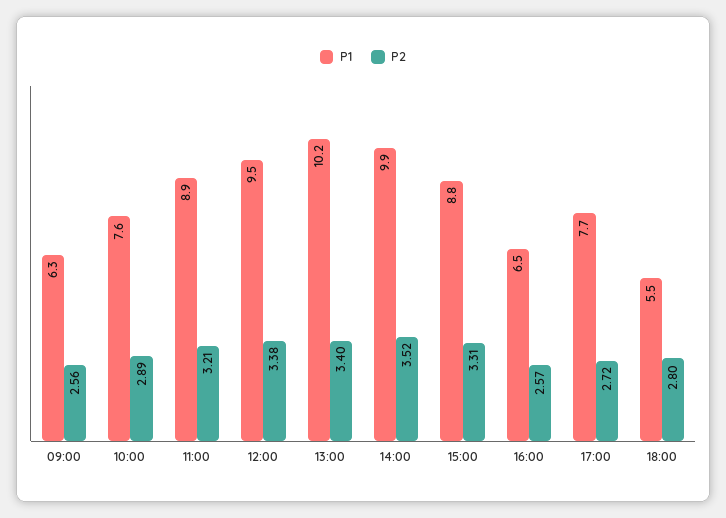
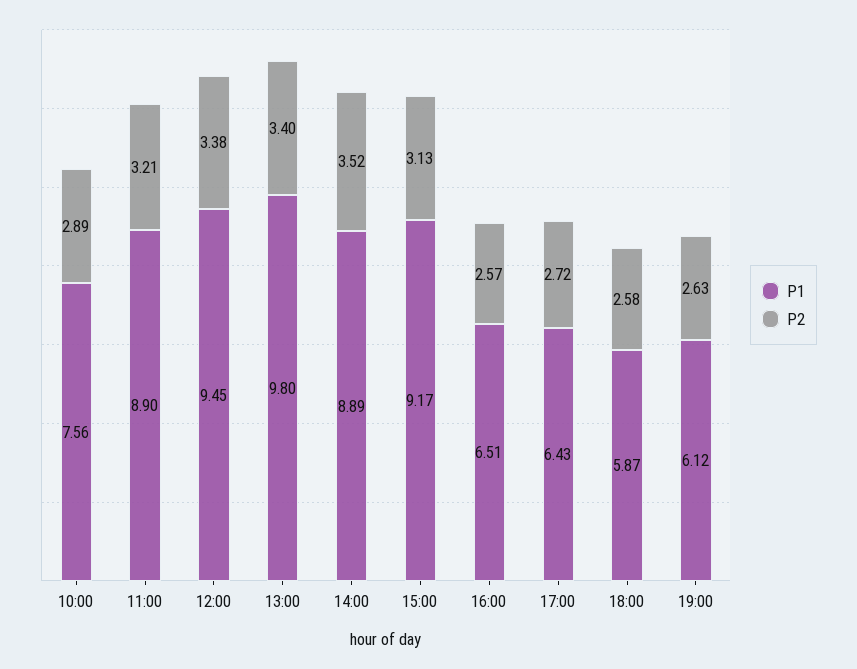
P1, 09:00: 6.3 -> none
P2, 09:00: 2.56 -> none
P1, 13:00: 10.2 -> 9.8
P1, 14:00: 9.9 -> 8.89
P1, 15:00: 8.8 -> 9.17
P2, 15:00: 3.31 -> 3.13
P1, 17:00: 7.7 -> 6.43
P1, 18:00: 5.5 -> 5.87
P2, 18:00: 2.8 -> 2.58
P1, 19:00: none -> 6.12
P2, 19:00: none -> 2.63

